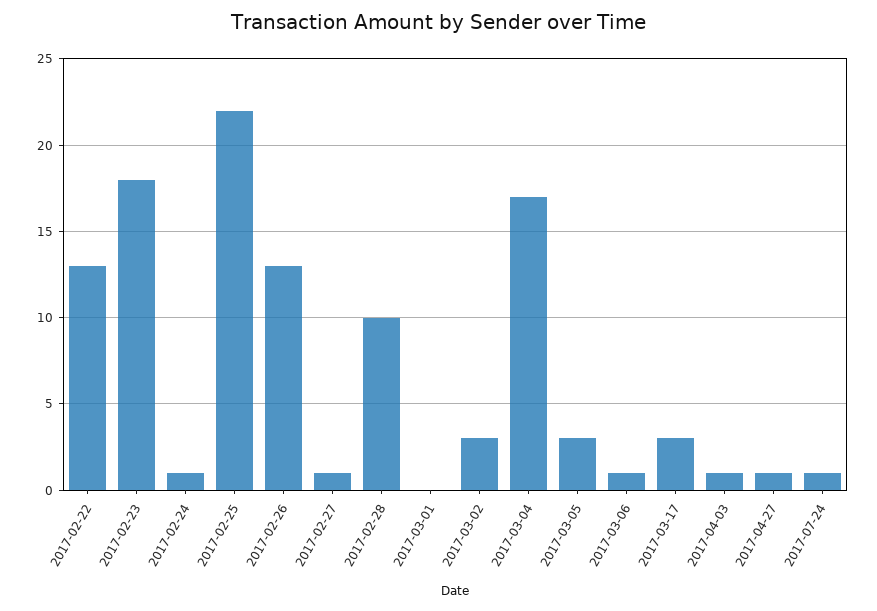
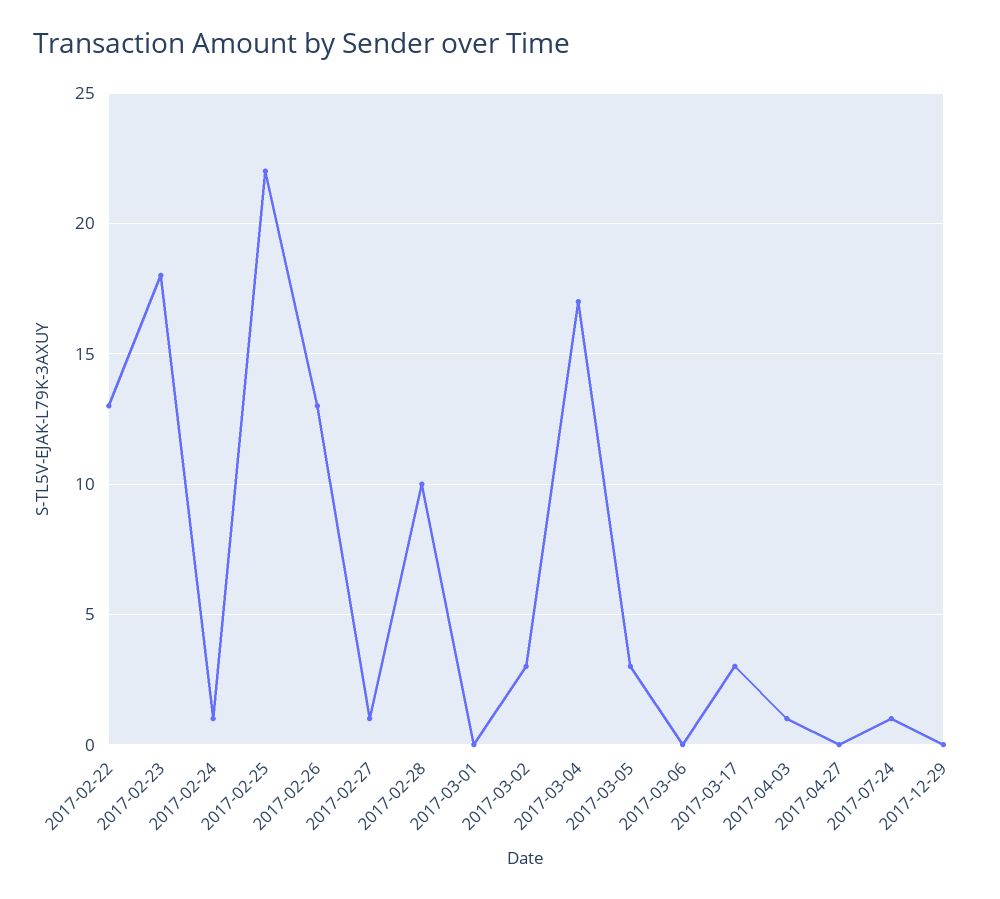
2017-03-06: 1 -> 0
2017-04-27: 1 -> 0
2017-12-29: none -> 0

